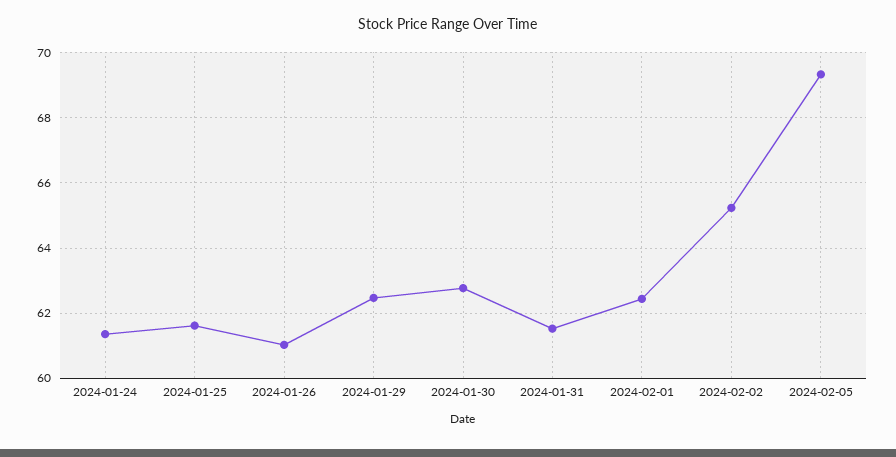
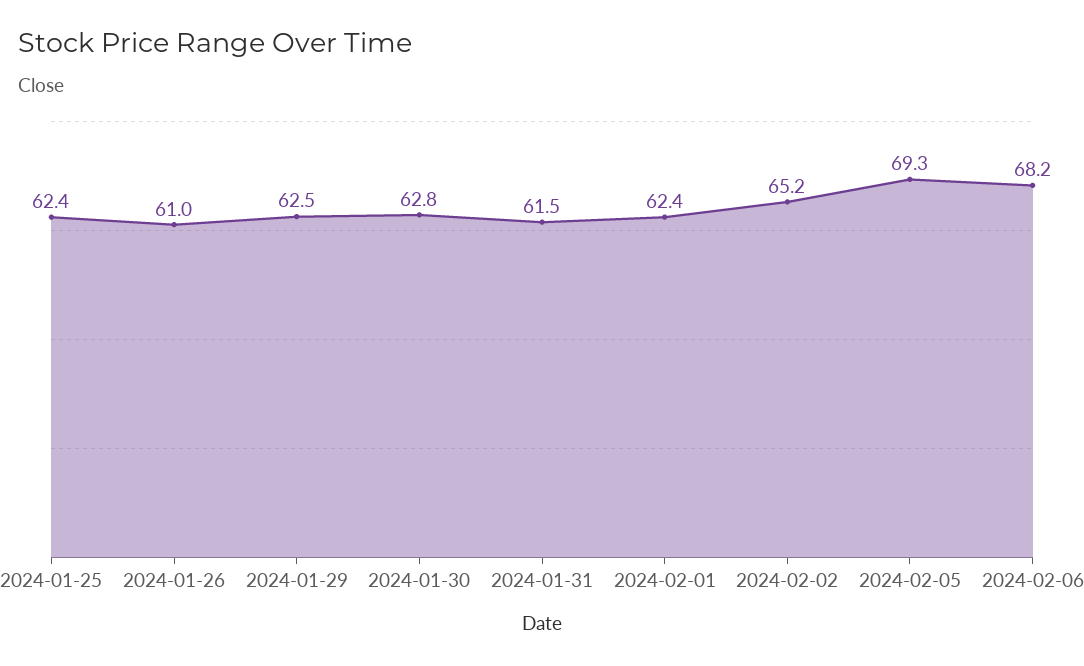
2024-01-24: 61.4 -> none
2024-01-25: 61.6 -> 62.4
2024-02-06: none -> 68.2

